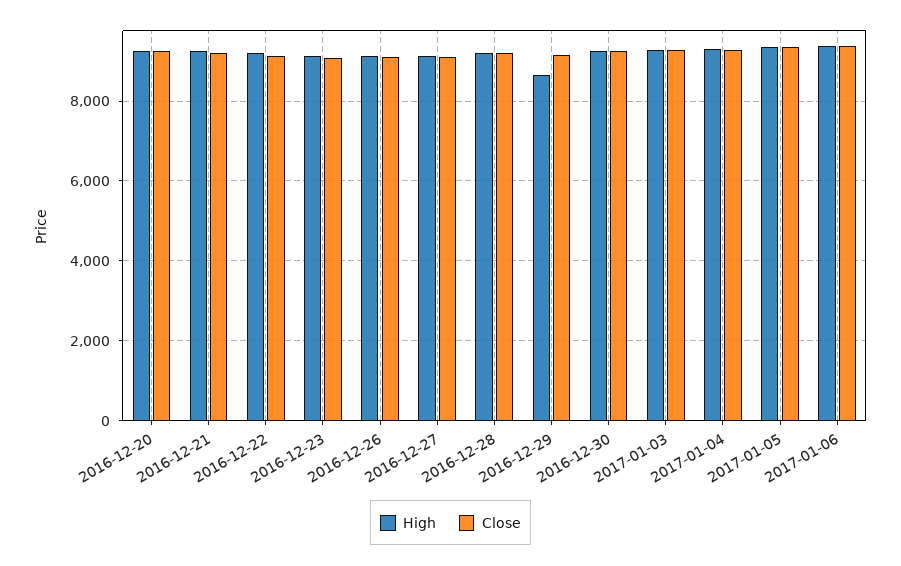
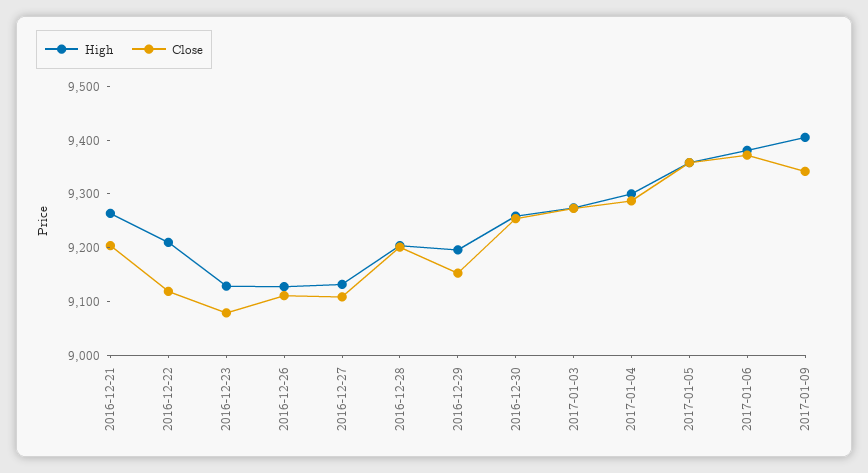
High, 2016-12-20: 9200 -> none
Close, 2016-12-20: 9200 -> none
High, 2016-12-29: 8600 -> 9200
High, 2017-01-09: none -> 9400
Close, 2017-01-09: none -> 9340

